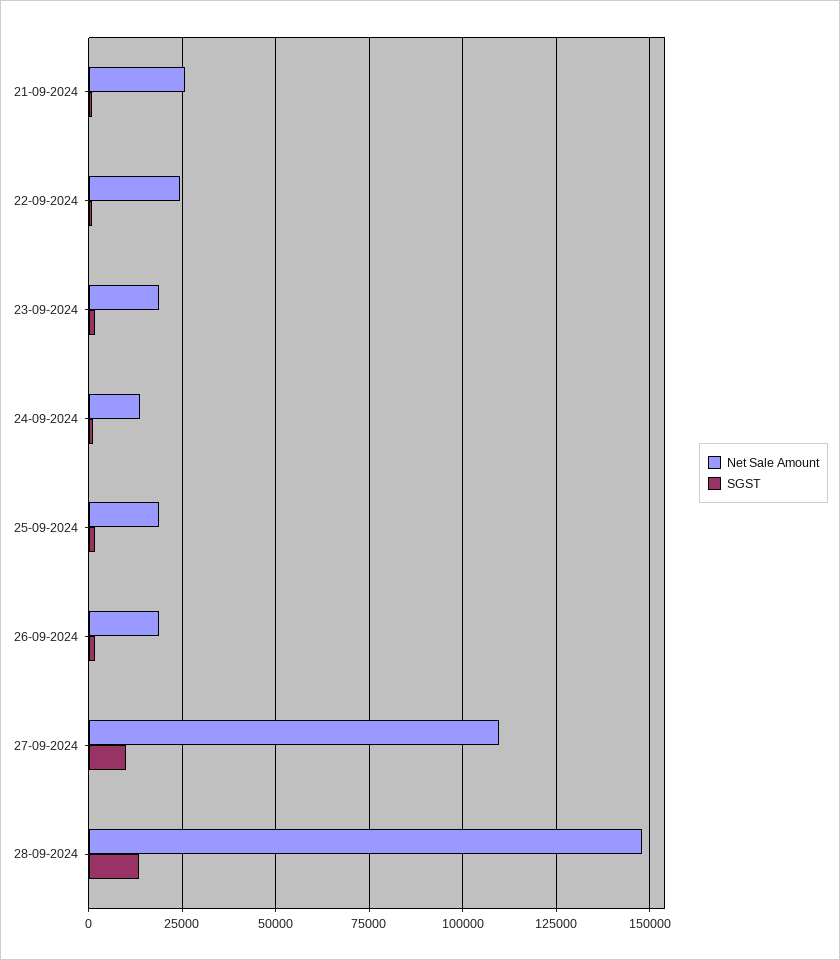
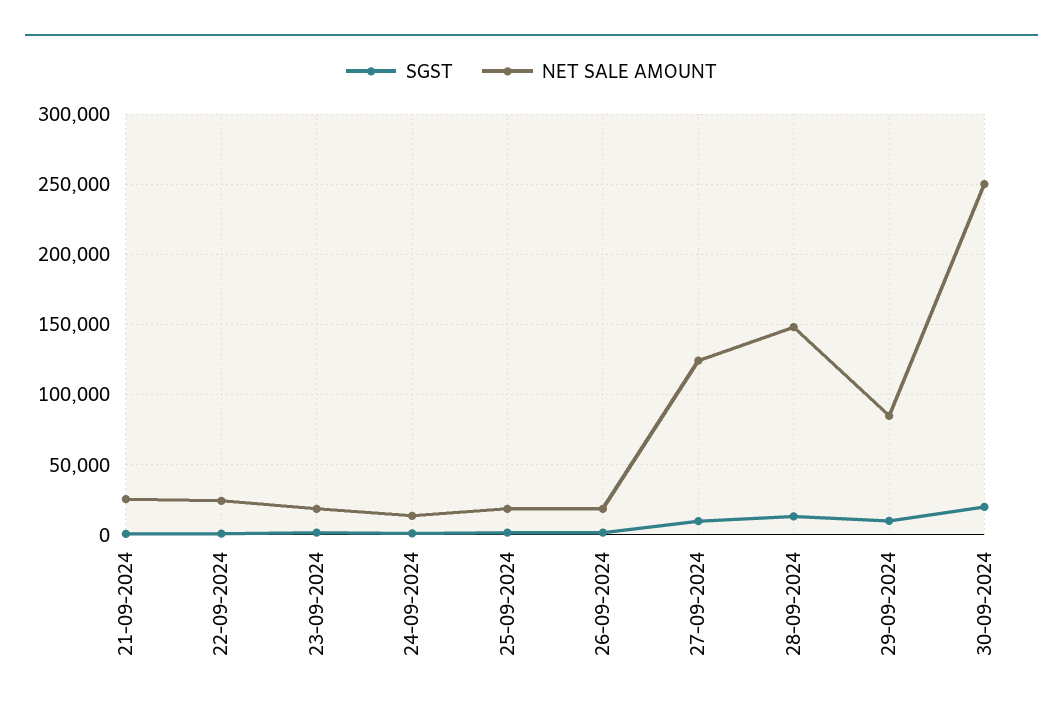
Net Sale Amount, 27-09-2024: 110000 -> 125000
SGST, 29-09-2024: none -> 10000
Net Sale Amount, 29-09-2024: none -> 85000
SGST, 30-09-2024: none -> 20000
Net Sale Amount, 30-09-2024: none -> 250000

